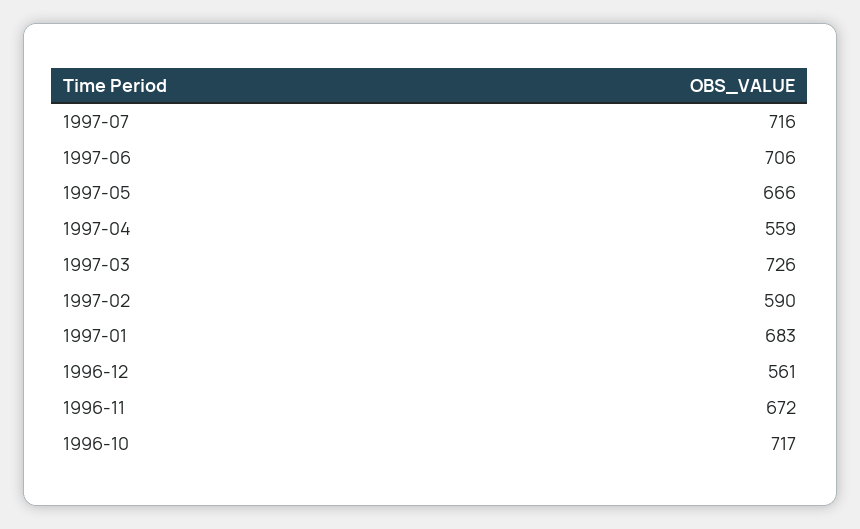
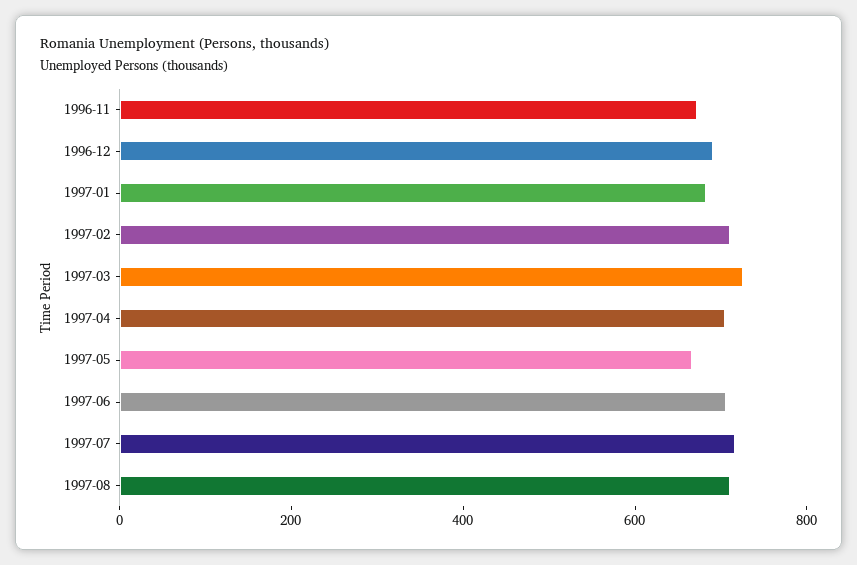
1997-04: 559 -> 700
1997-02: 590 -> 700
1996-12: 561 -> 700
1996-10: 717 -> none
1997-08: none -> 700

